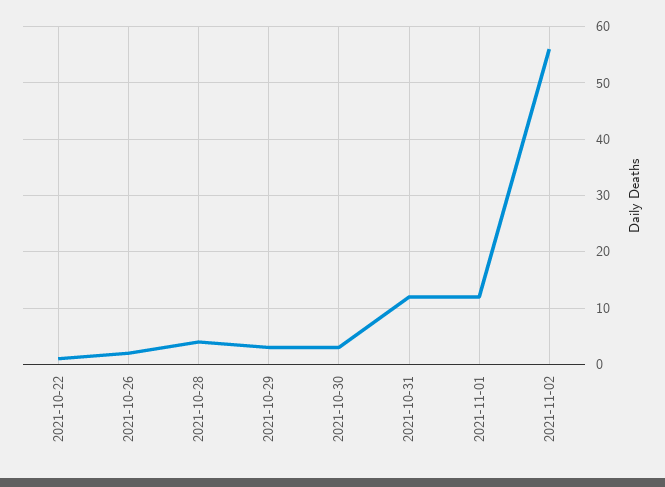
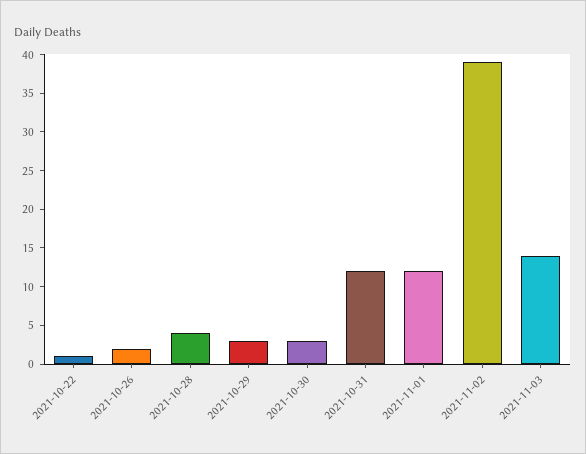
2021-11-02: 55 -> 40
2021-11-03: none -> 15

